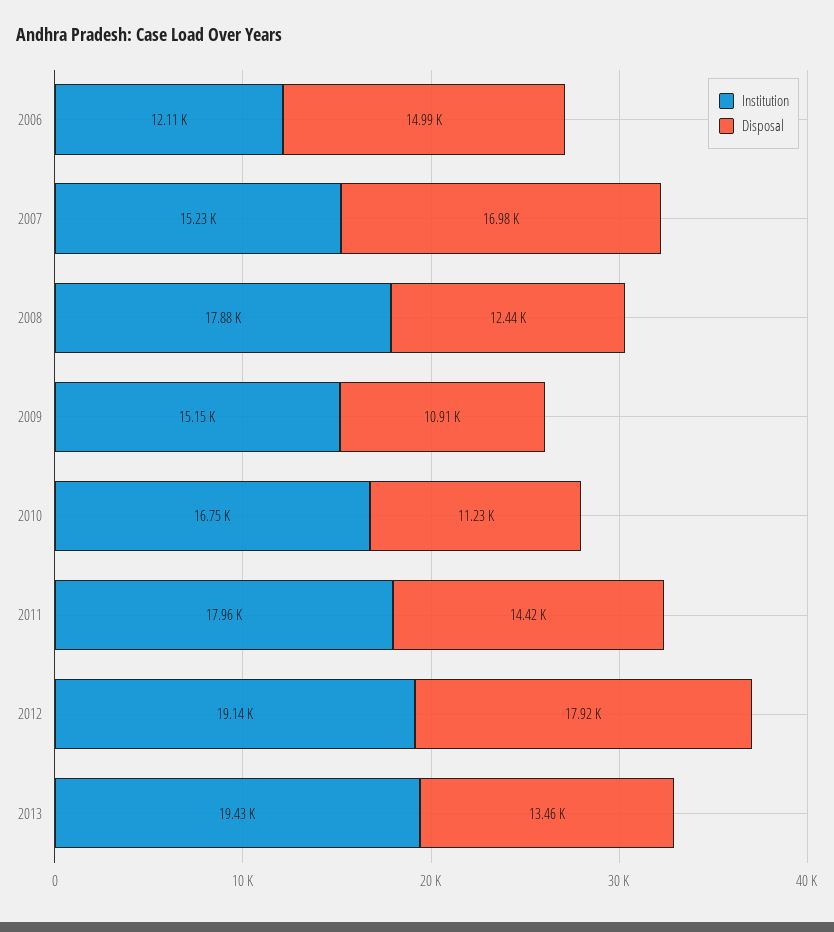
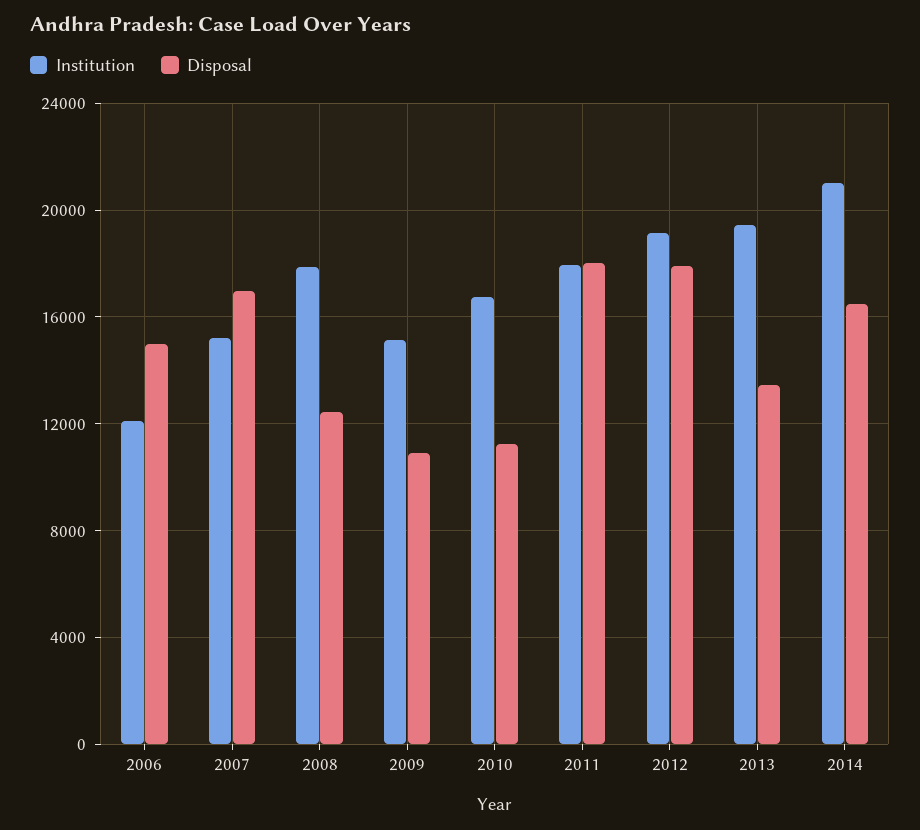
Disposal, 2011: 14420 -> 18000
Institution, 2014: none -> 21000
Disposal, 2014: none -> 16500

